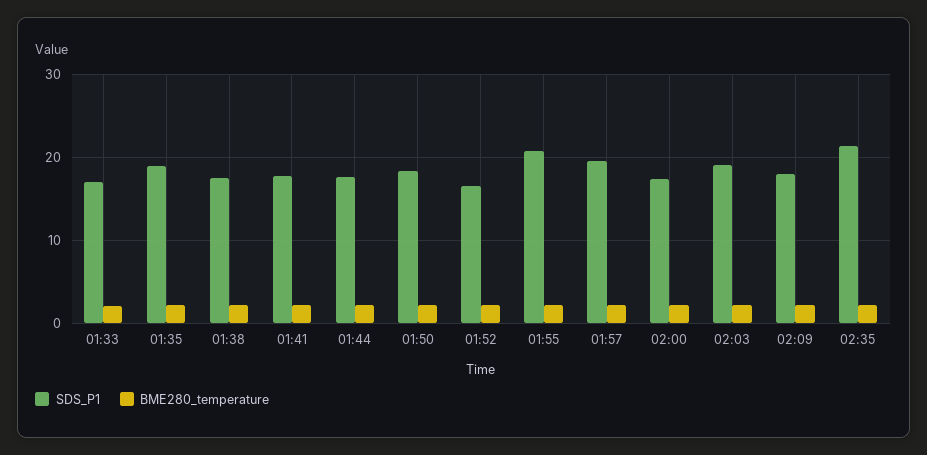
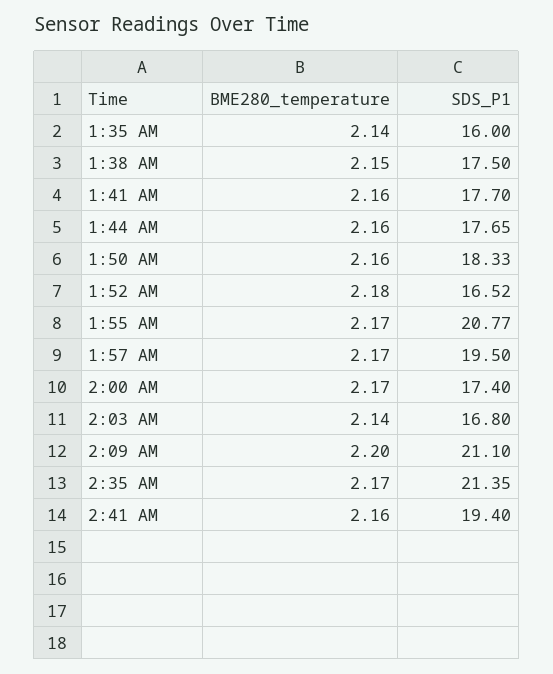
SDS_P1, 01:33: 17 -> none
BME280_temperature, 01:33: 2 -> none
SDS_P1, 01:35: 19 -> 16
SDS_P1, 02:03: 19 -> 16.8
SDS_P1, 02:09: 18 -> 21.1
BME280_temperature, 2:41 AM: none -> 2.16
SDS_P1, 2:41 AM: none -> 19.4

